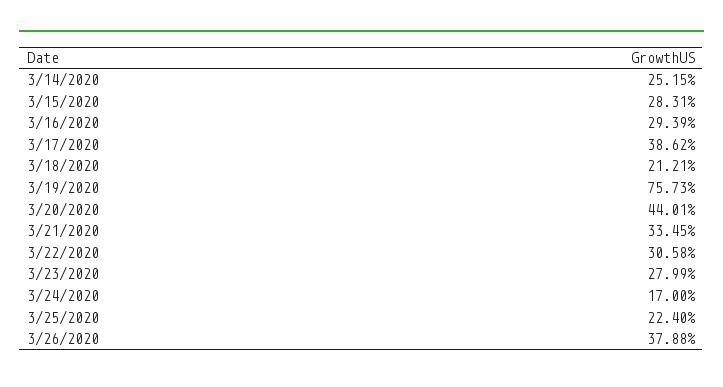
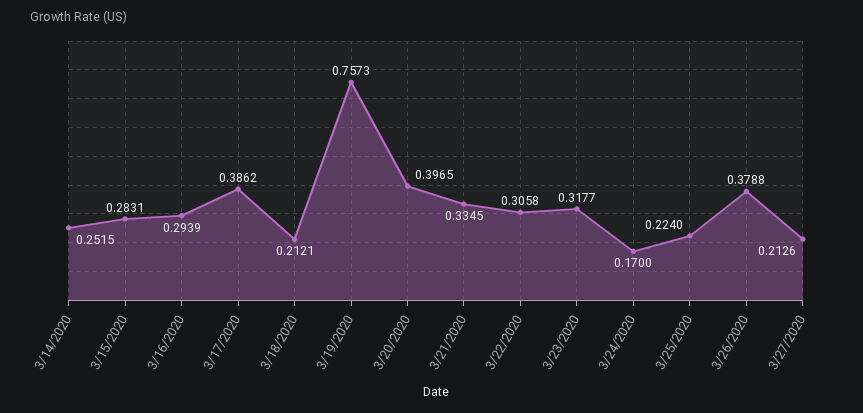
3/20/2020: 0.4401 -> 0.3965
3/23/2020: 0.2799 -> 0.3177
3/27/2020: none -> 0.2126

